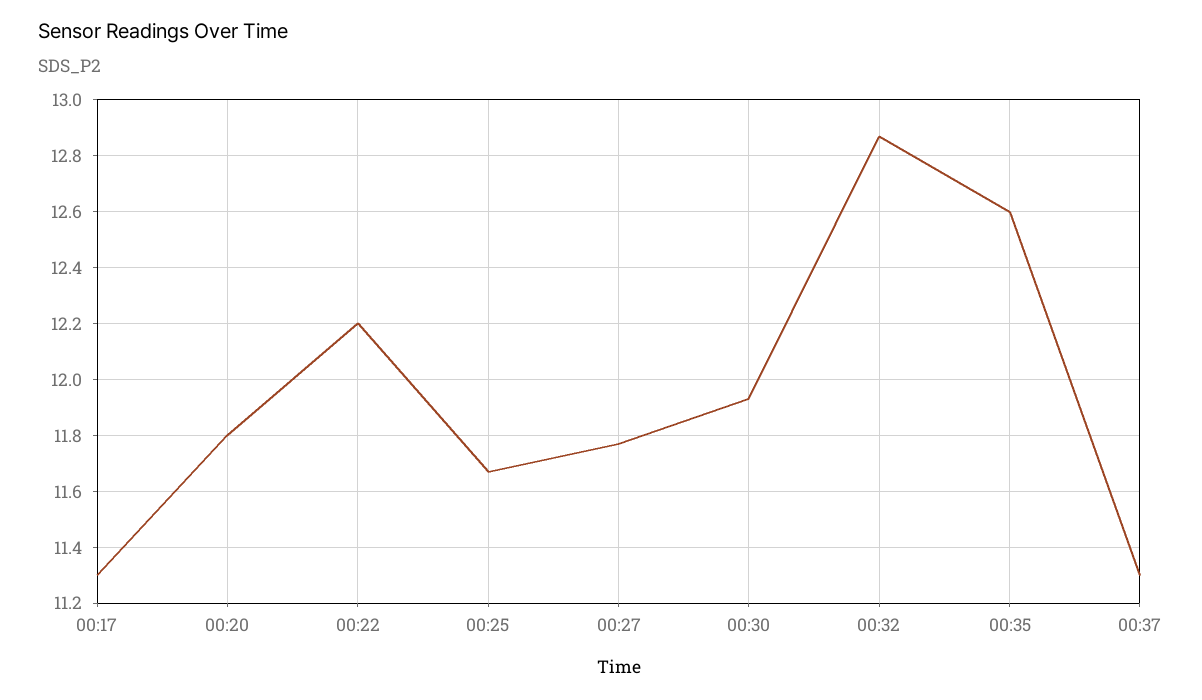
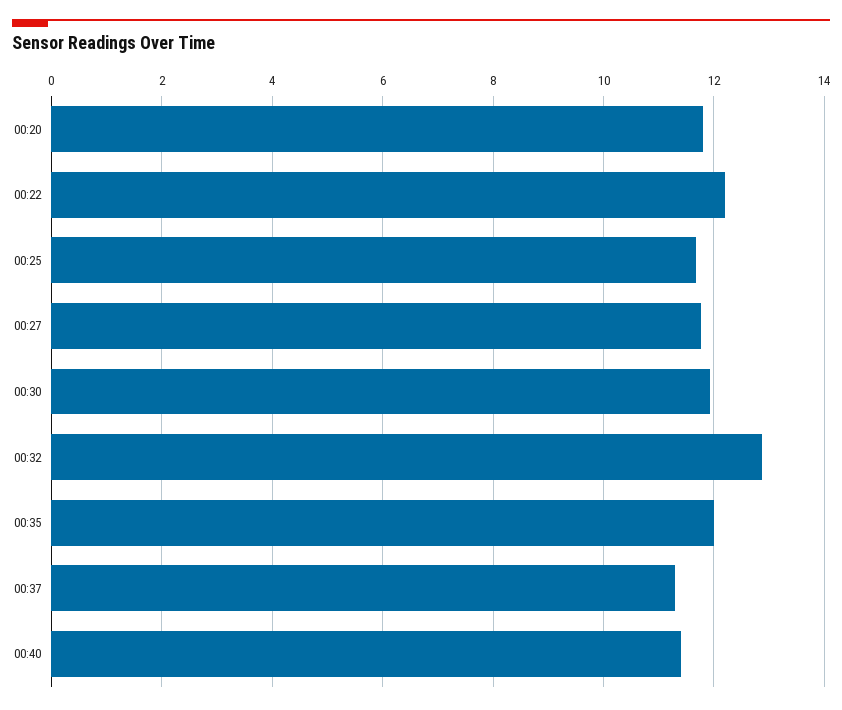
00:17: 11.3 -> none
00:35: 12.6 -> 12
00:40: none -> 11.4

